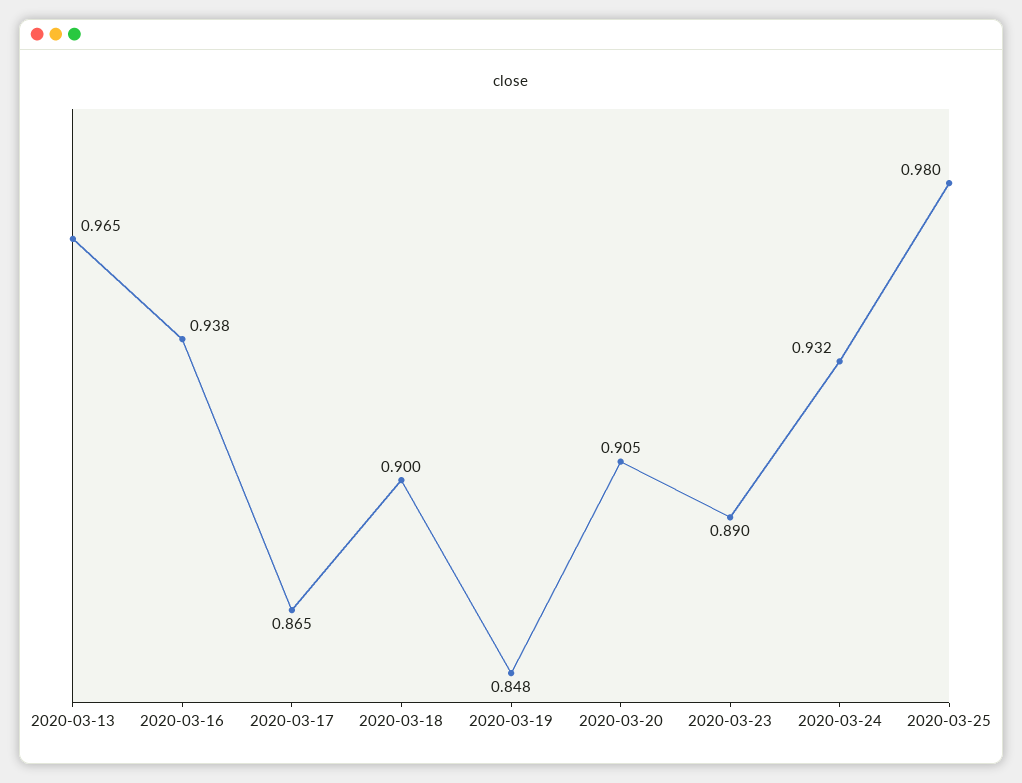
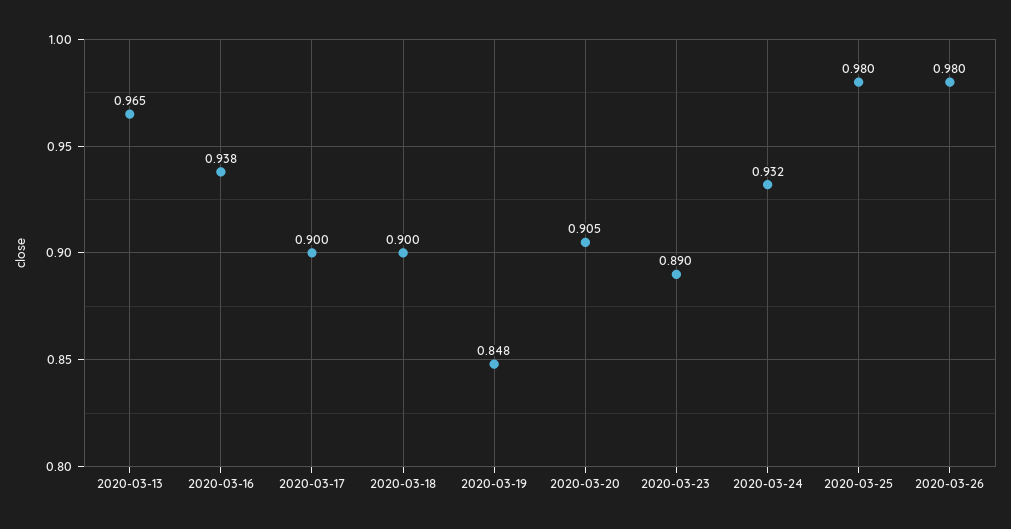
2020-03-17: 0.865 -> 0.9
2020-03-26: none -> 0.98

